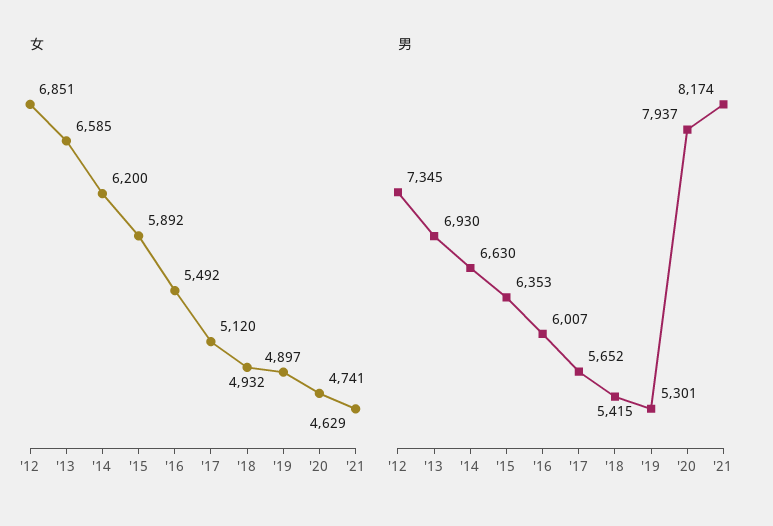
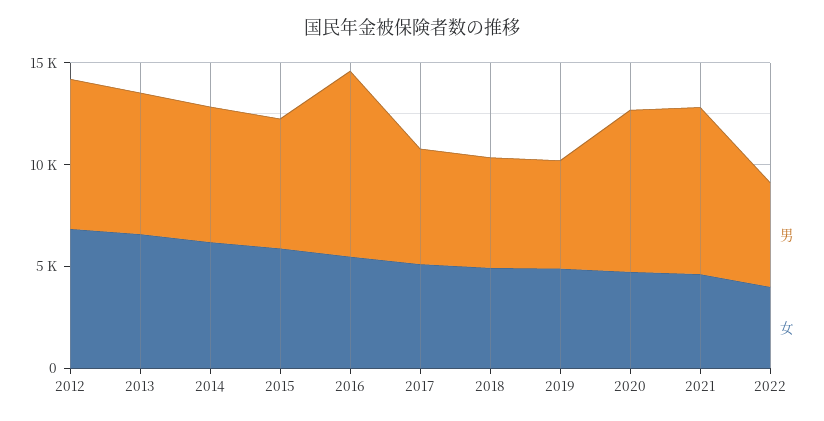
男, '16: 6007 -> 9000
男, 2022: none -> 5000
女, 2022: none -> 4000

